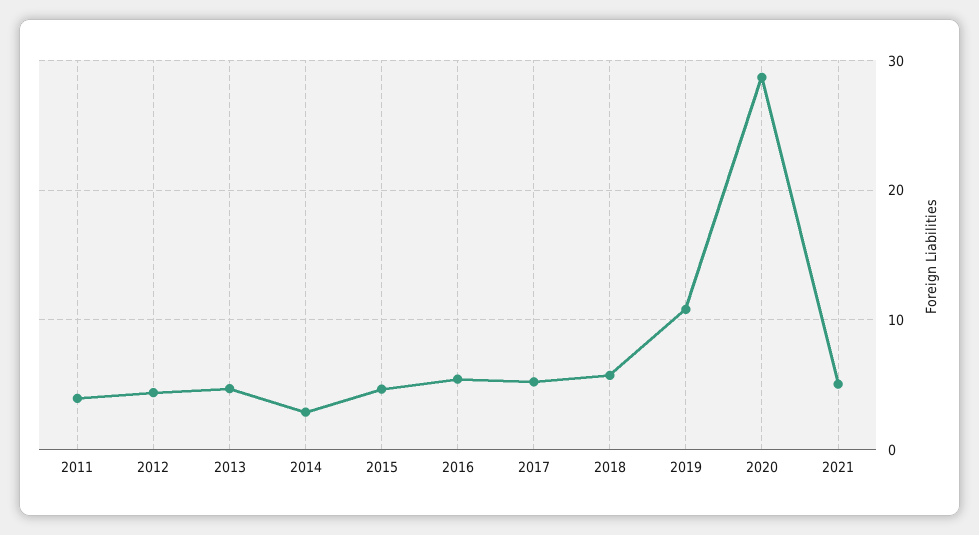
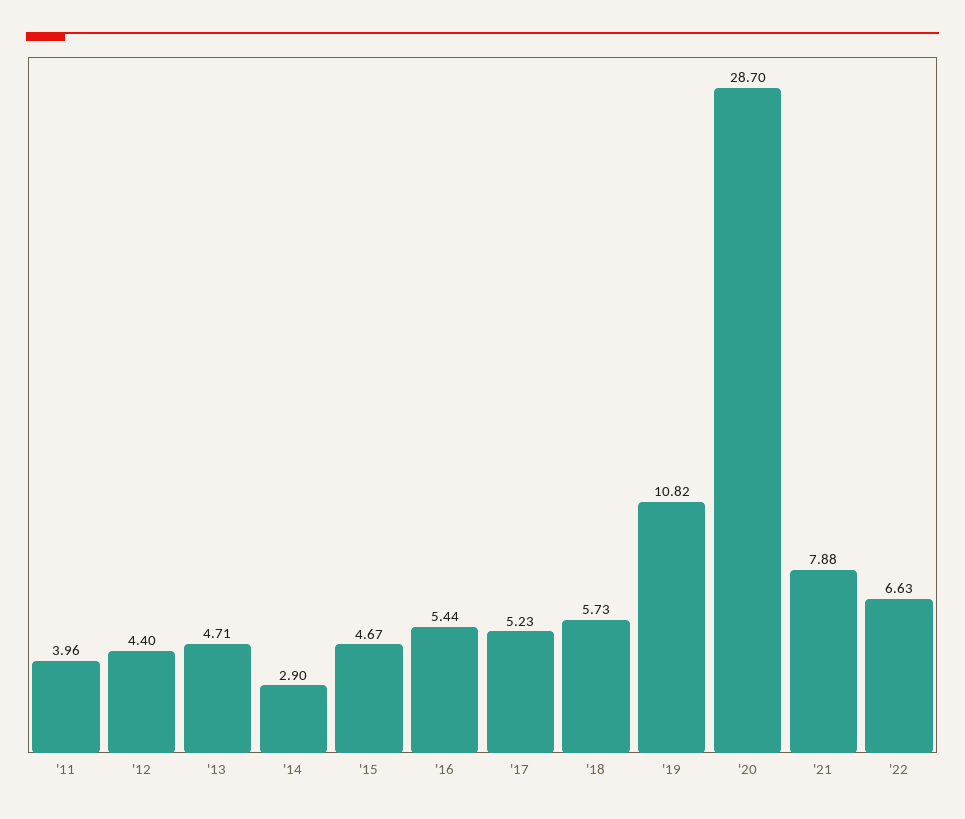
2021: 5 -> 7.88
'22: none -> 6.63

